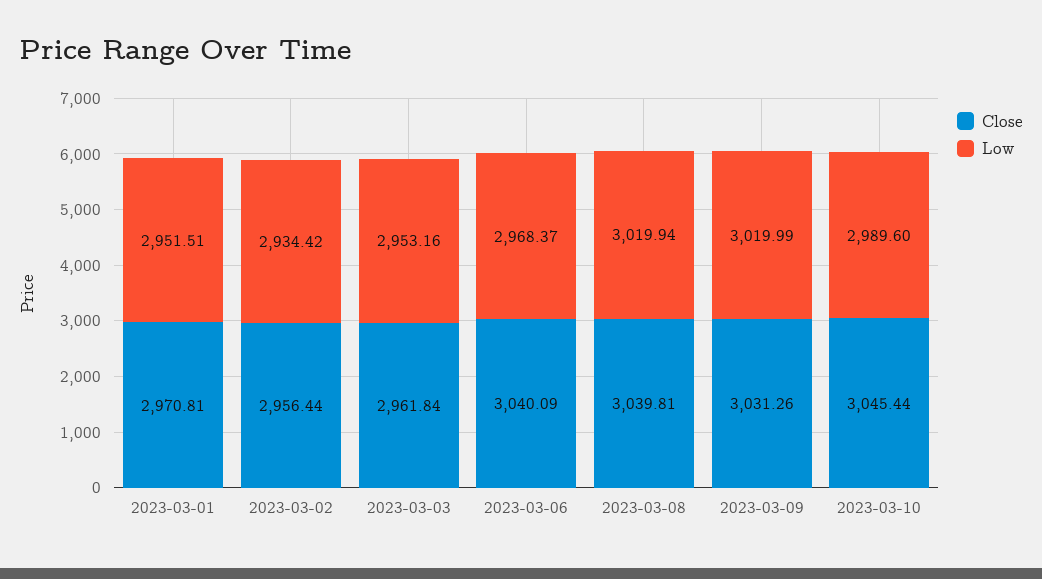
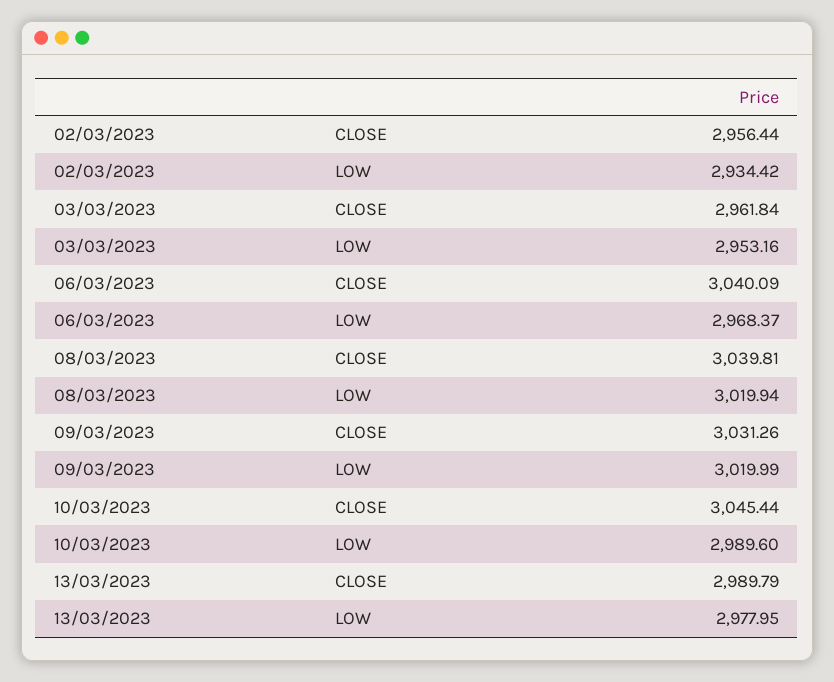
Close, 2023-03-01: 2970.81 -> none
Low, 2023-03-01: 2951.51 -> none
Close, 13/03/2023: none -> 2989.79
Low, 13/03/2023: none -> 2977.95

